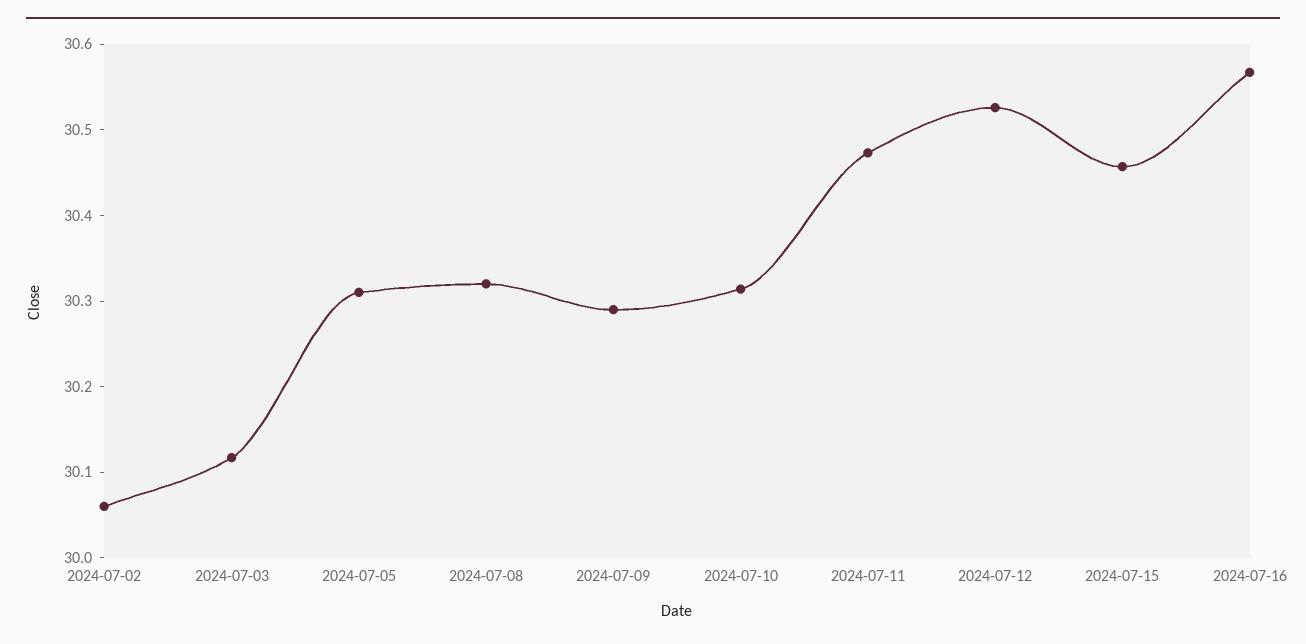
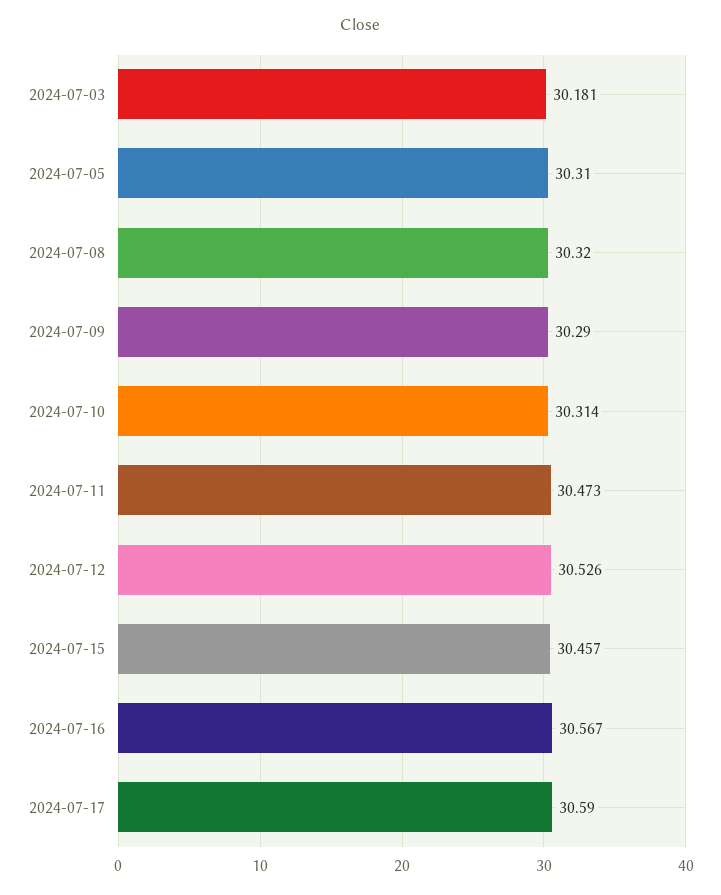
2024-07-02: 30.06 -> none
2024-07-03: 30.12 -> 30.181
2024-07-17: none -> 30.59

